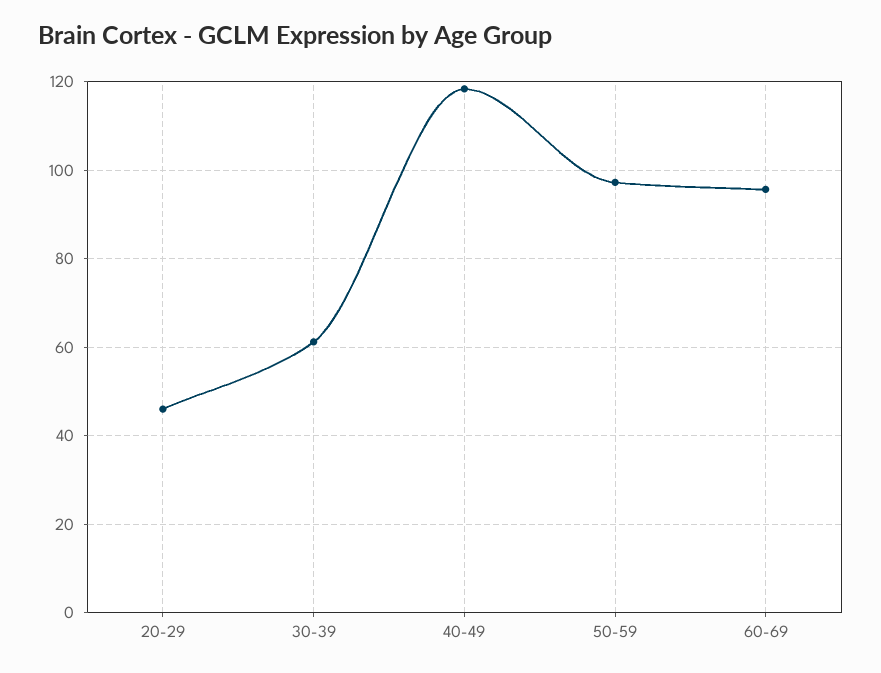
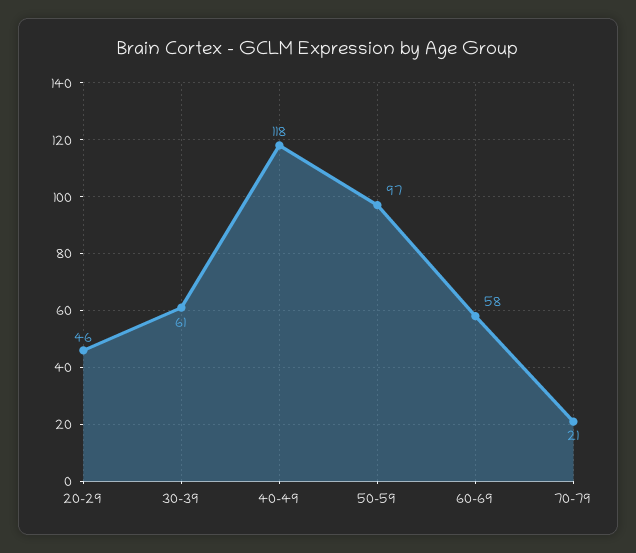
60-69: 96 -> 58
70-79: none -> 21

